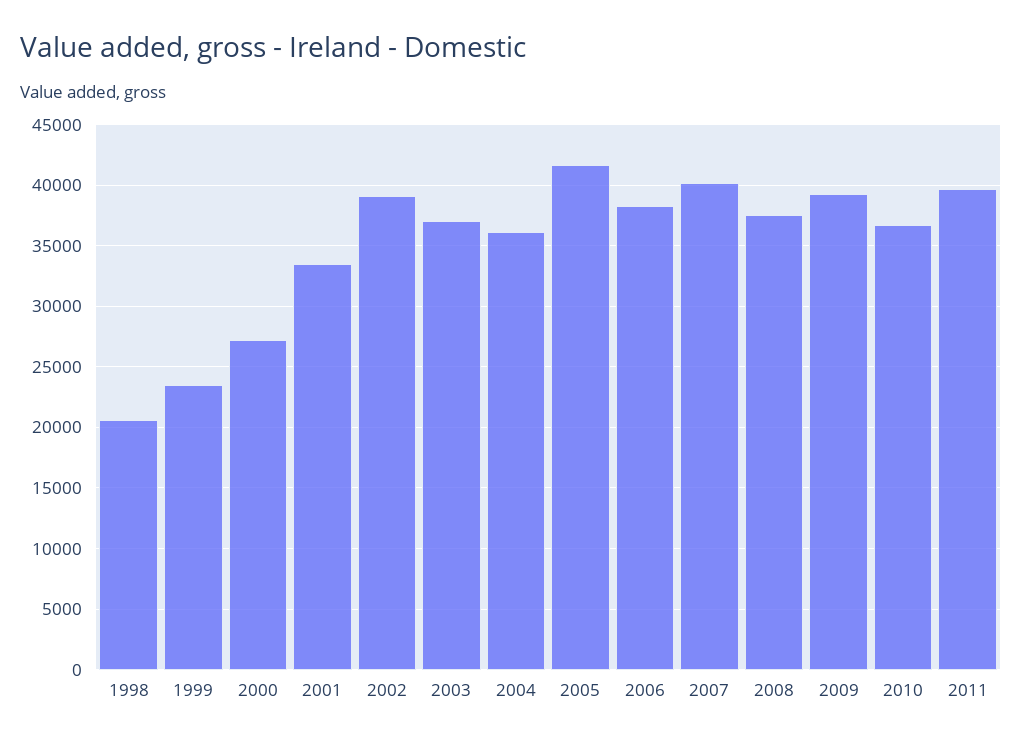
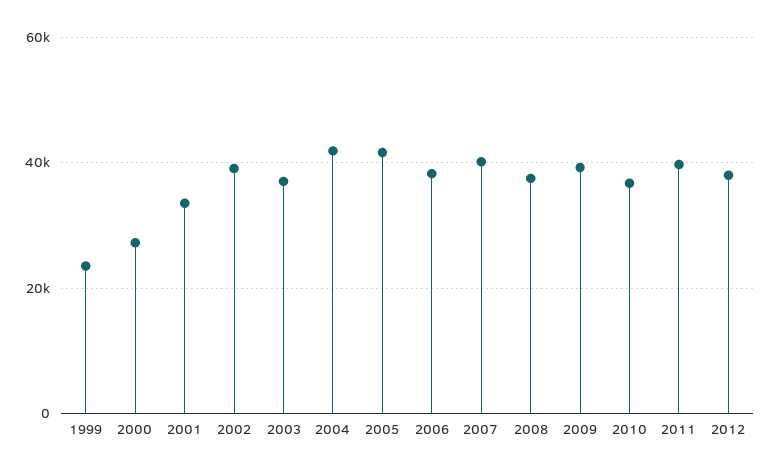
1998: 20500 -> none
2004: 36000 -> 42000
2012: none -> 38000

